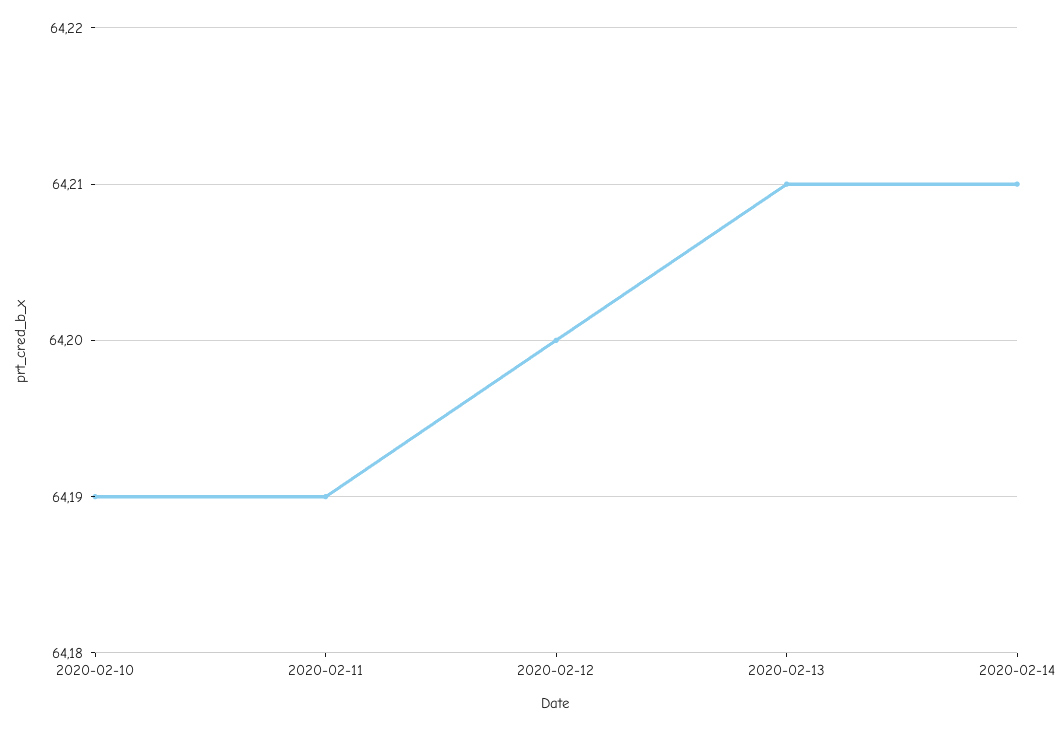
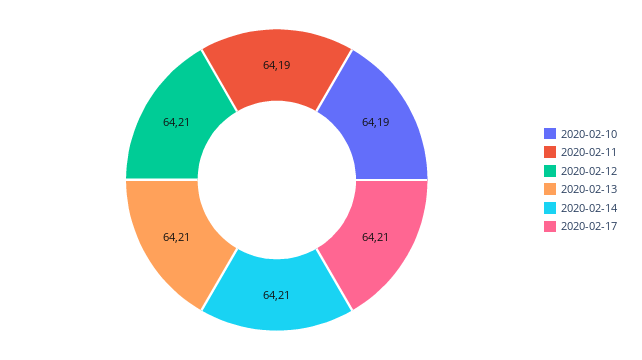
2020-02-12: 64.2 -> 64.21
2020-02-17: none -> 64.21

